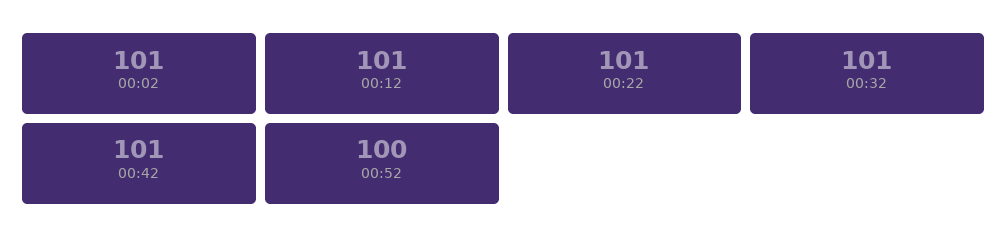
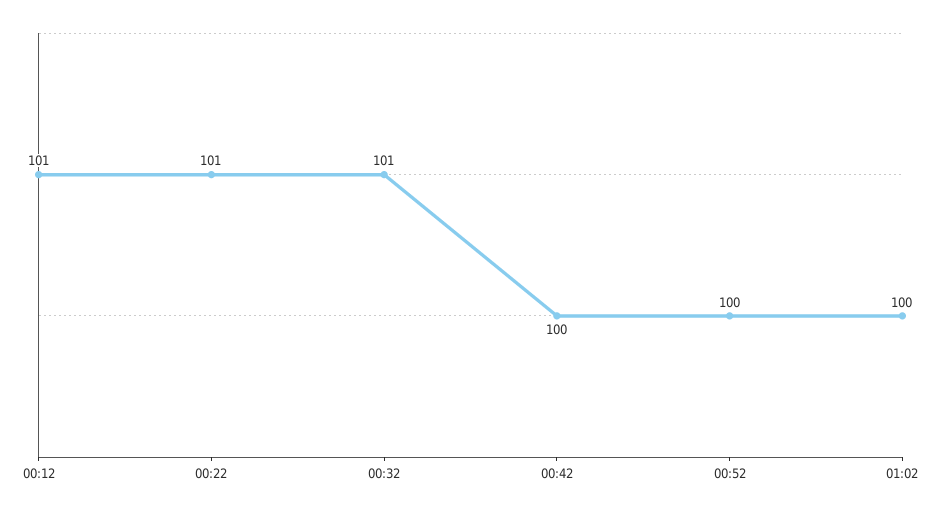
00:02: 101 -> none
00:42: 101 -> 100
01:02: none -> 100

